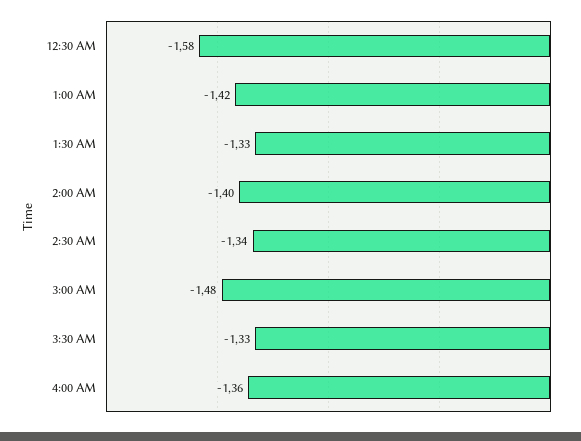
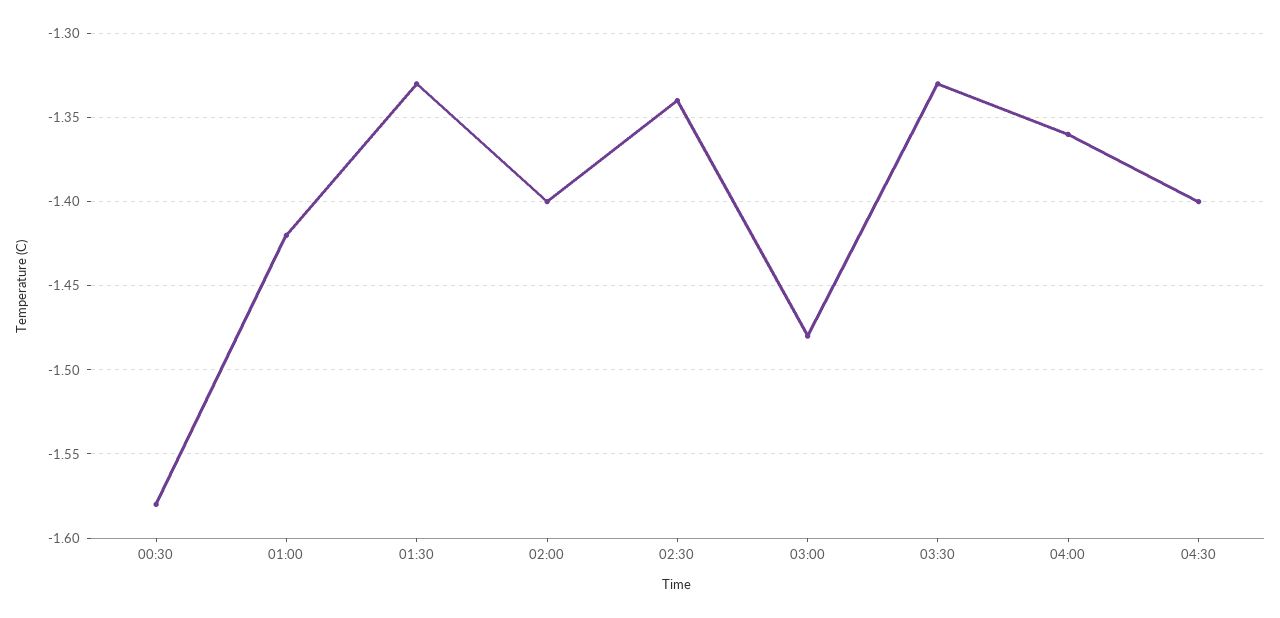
04:30: none -> -1.4

